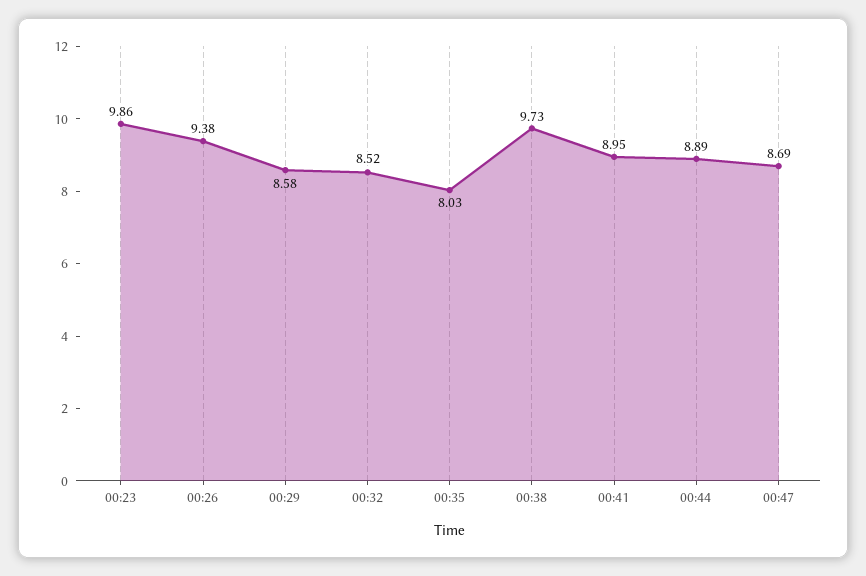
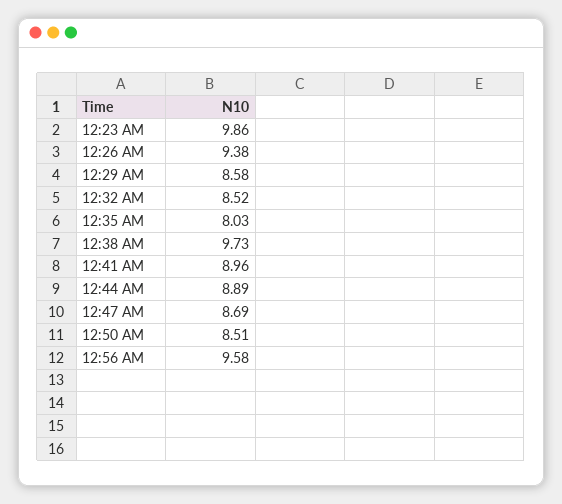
00:41: 8.95 -> 8.96
12:50 AM: none -> 8.51
12:56 AM: none -> 9.58

